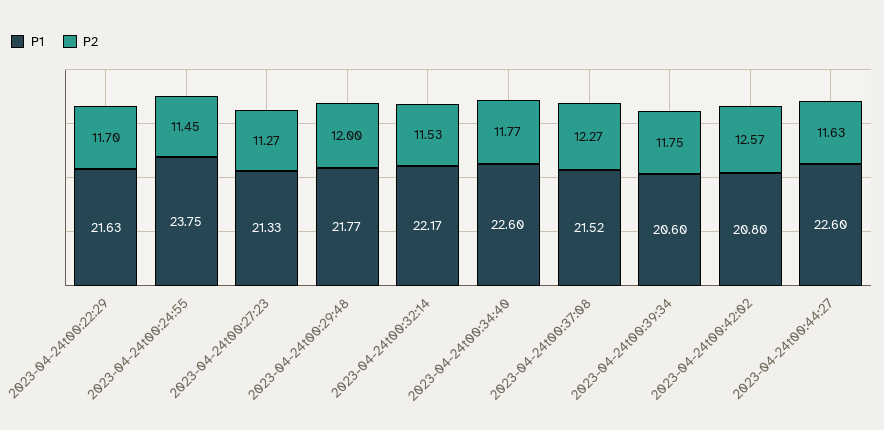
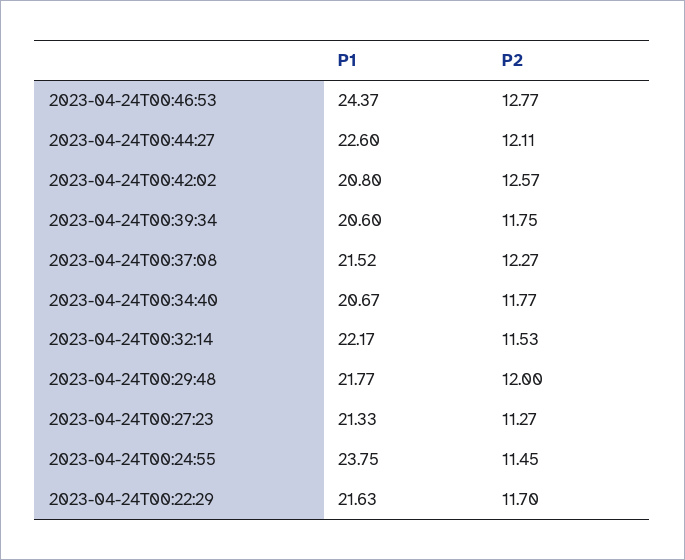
P1, 2023-04-24t00:34:40: 22.6 -> 20.67
P2, 2023-04-24t00:44:27: 11.63 -> 12.11
P1, 2023-04-24T00:46:53: none -> 24.37
P2, 2023-04-24T00:46:53: none -> 12.77

